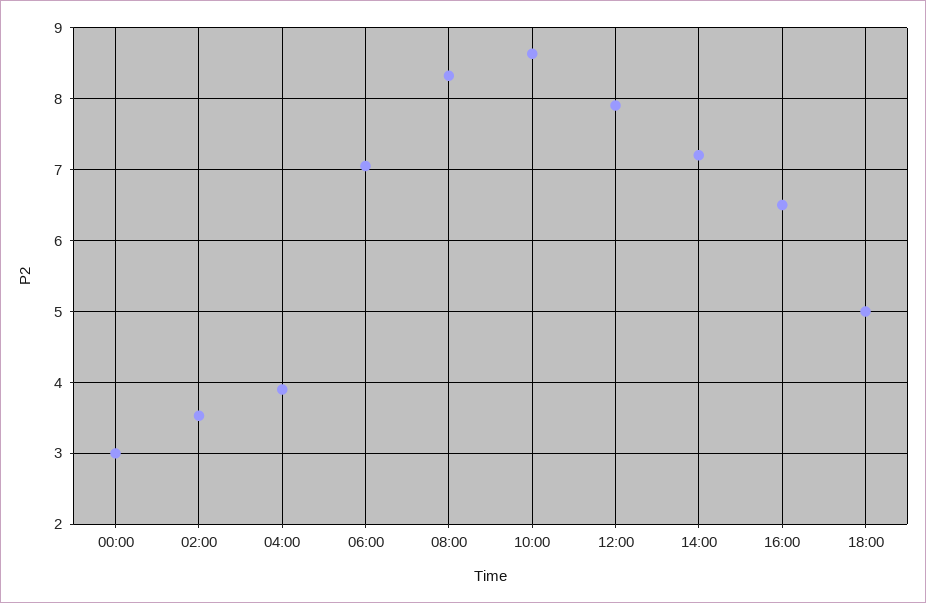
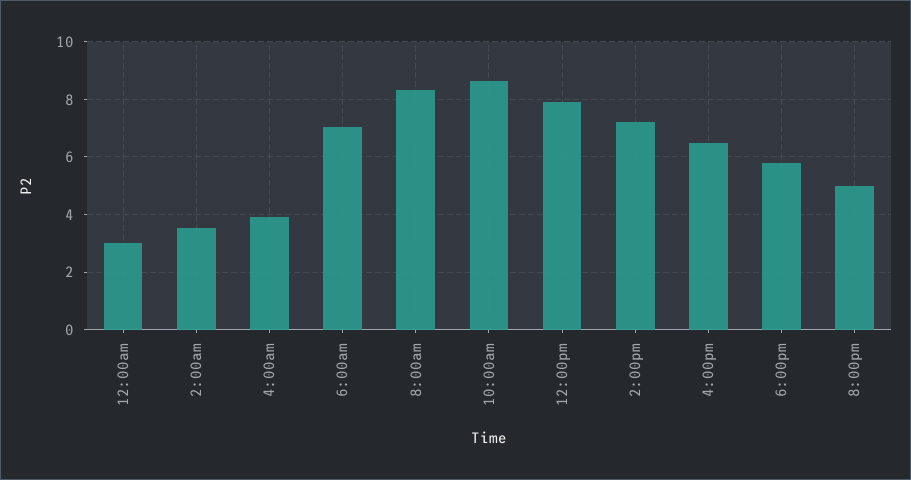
18:00: 5 -> 5.75
8:00pm: none -> 5

